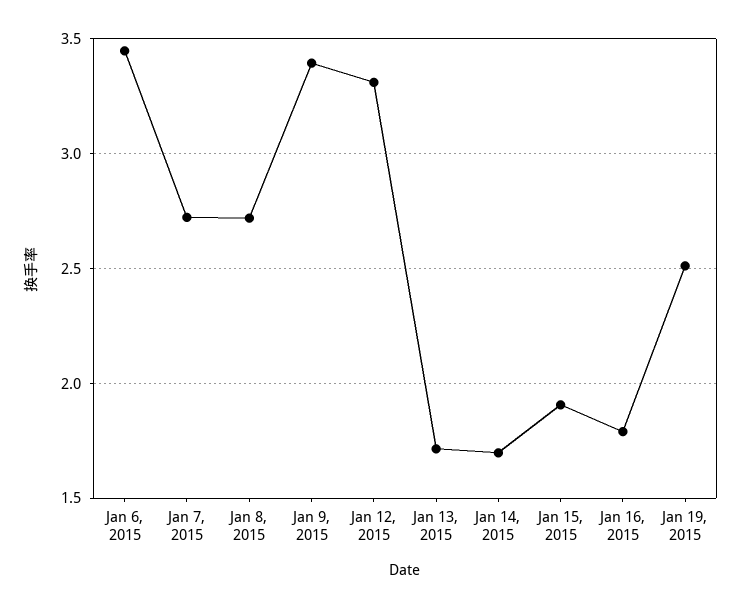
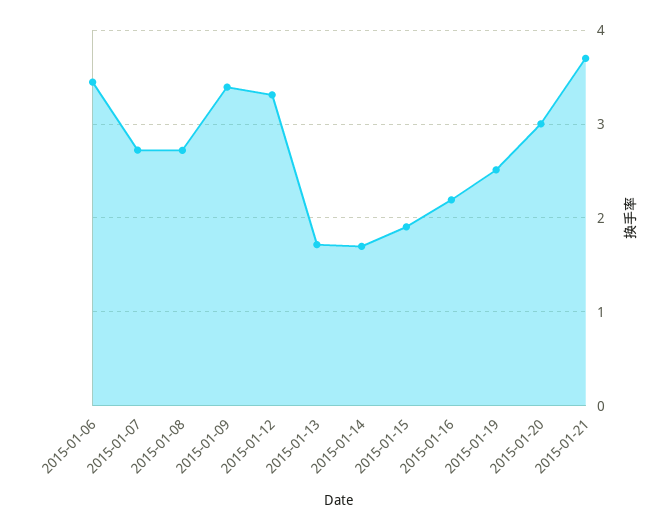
Jan 16, 2015: 1.8 -> 2.2
2015-01-20: none -> 3
2015-01-21: none -> 3.7

